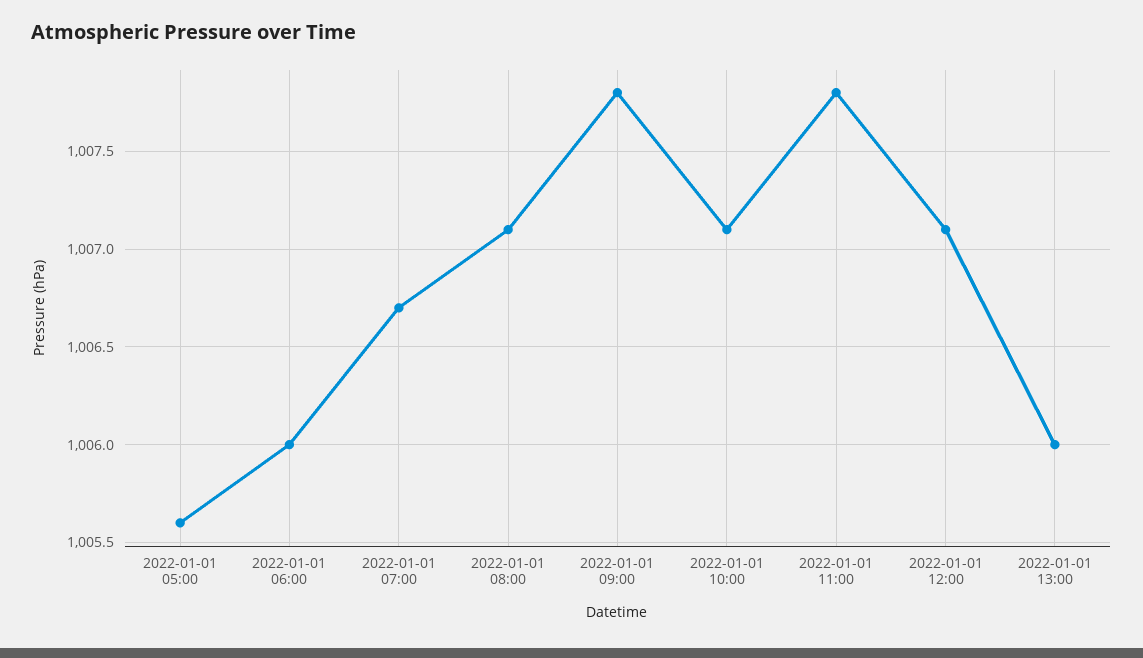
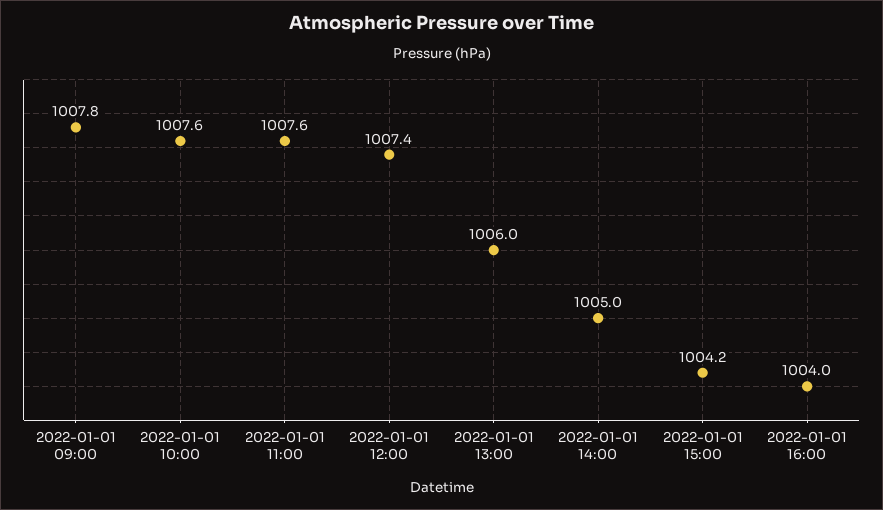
2022-01-01 05:00: 1005.6 -> none
2022-01-01 06:00: 1006 -> none
2022-01-01 07:00: 1006.7 -> none
2022-01-01 08:00: 1007.1 -> none
2022-01-01 10:00: 1007.1 -> 1007.6
2022-01-01 11:00: 1007.8 -> 1007.6
2022-01-01 12:00: 1007.1 -> 1007.4
2022-01-01 14:00: none -> 1005
2022-01-01 15:00: none -> 1004.2
2022-01-01 16:00: none -> 1004

